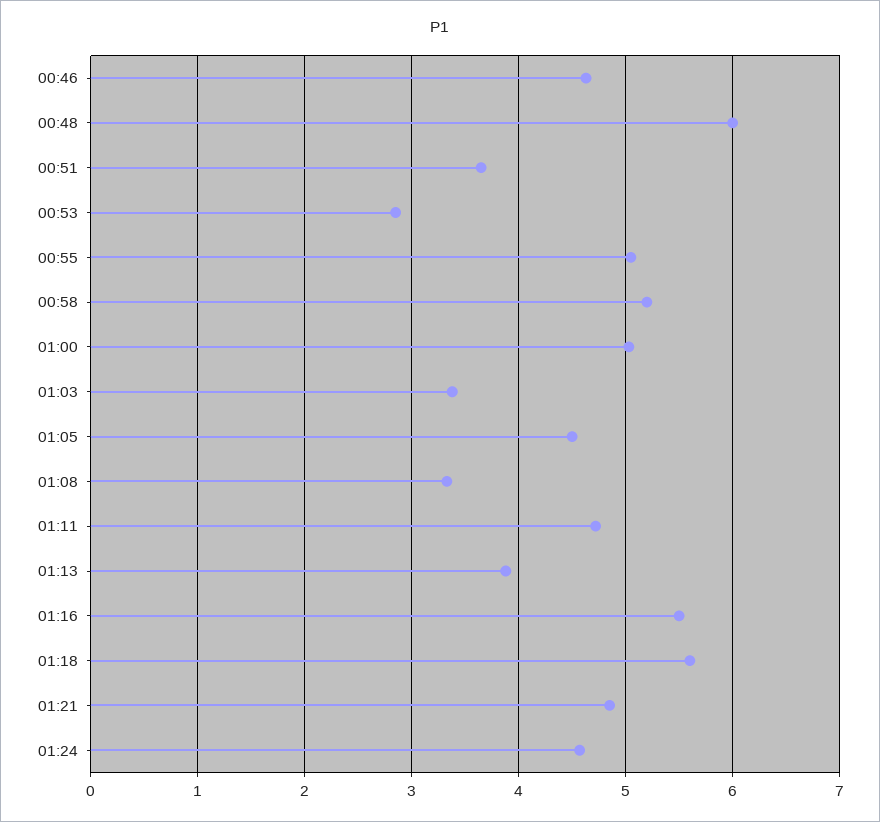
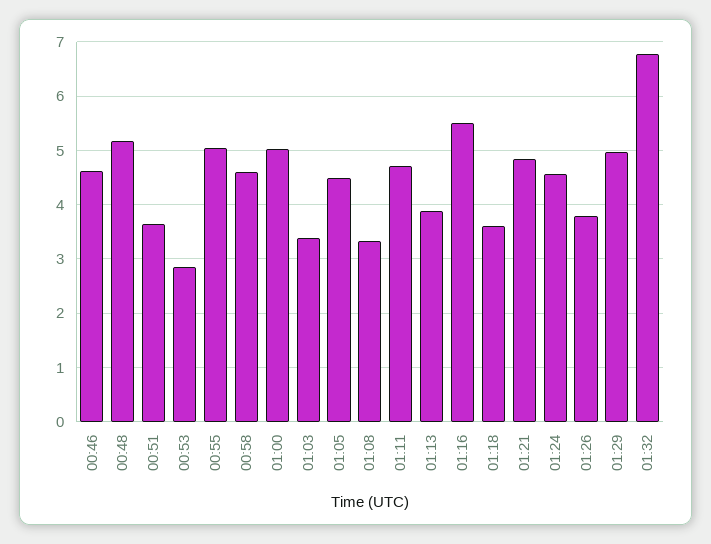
00:48: 6 -> 5.2
00:58: 5.2 -> 4.6
01:18: 5.6 -> 3.6
01:26: none -> 3.8
01:29: none -> 5
01:32: none -> 6.8

